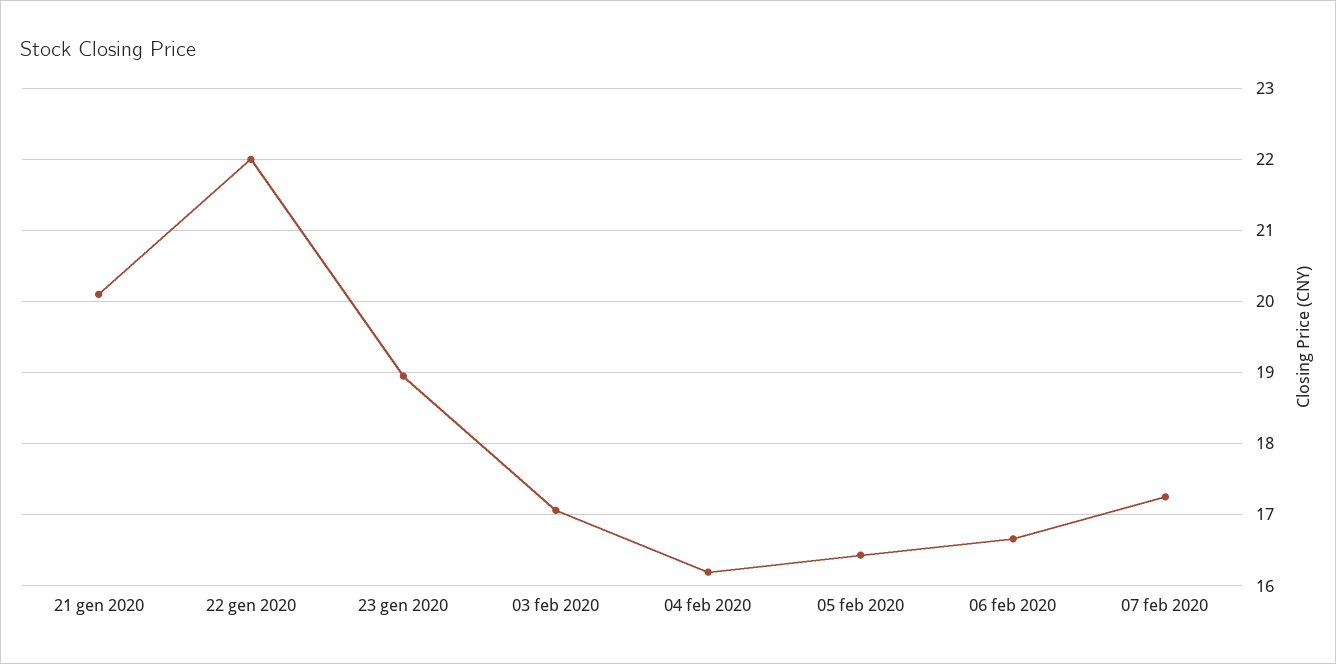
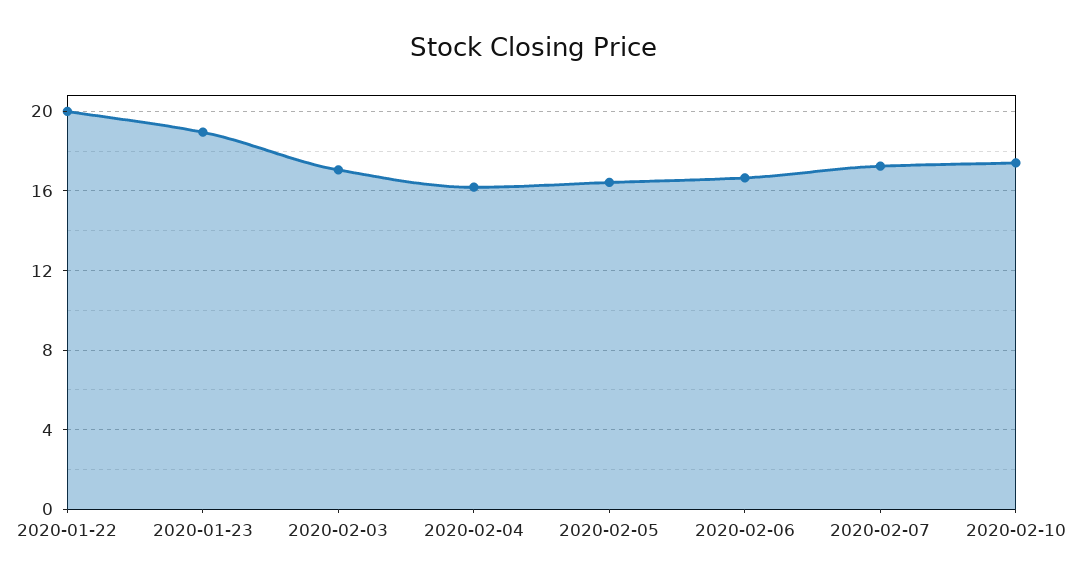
21 gen 2020: 20.1 -> none
22 gen 2020: 22 -> 20
2020-02-10: none -> 17.5

